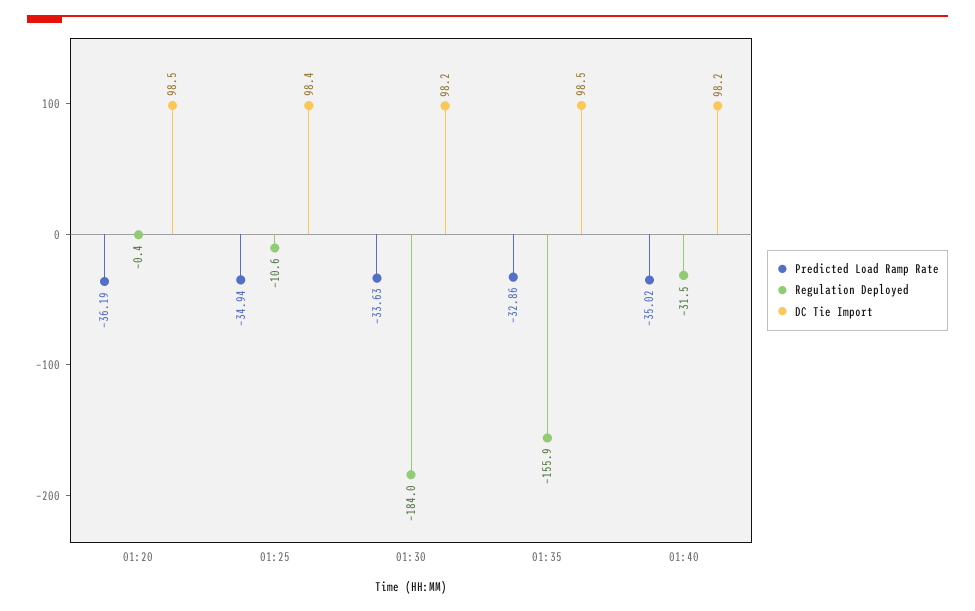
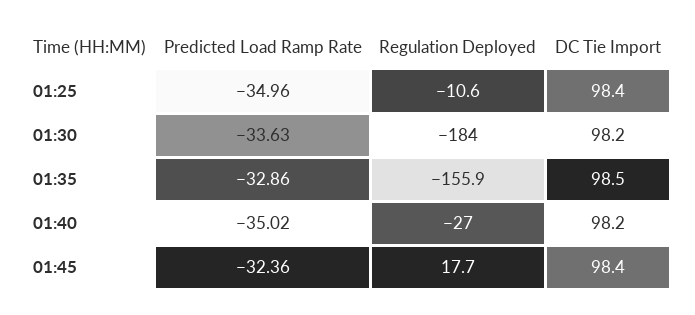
Predicted Load Ramp Rate, 01:20: -36.19 -> none
Regulation Deployed, 01:20: -0.4 -> none
DC Tie Import, 01:20: 98.5 -> none
Predicted Load Ramp Rate, 01:25: -34.94 -> -34.96
Regulation Deployed, 01:40: -31.5 -> -27
Predicted Load Ramp Rate, 01:45: none -> -32.36
Regulation Deployed, 01:45: none -> 17.7
DC Tie Import, 01:45: none -> 98.4

